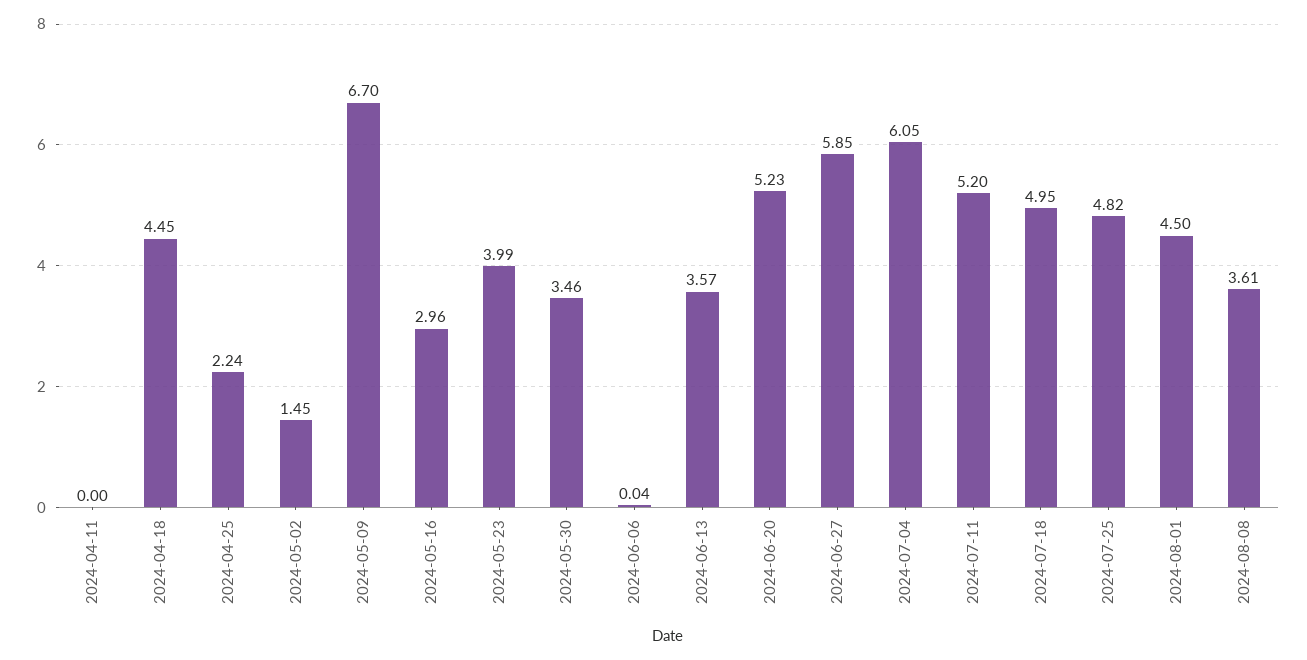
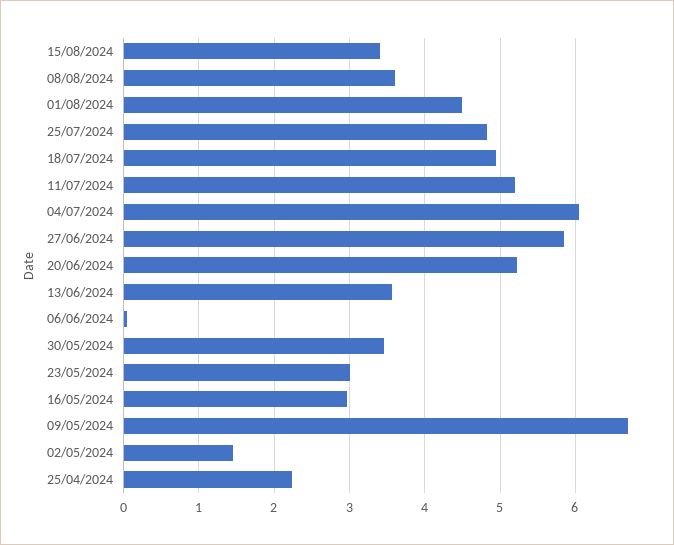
2024-04-11: 0 -> none
2024-04-18: 4.45 -> none
2024-05-23: 3.99 -> 3
15/08/2024: none -> 3.4

